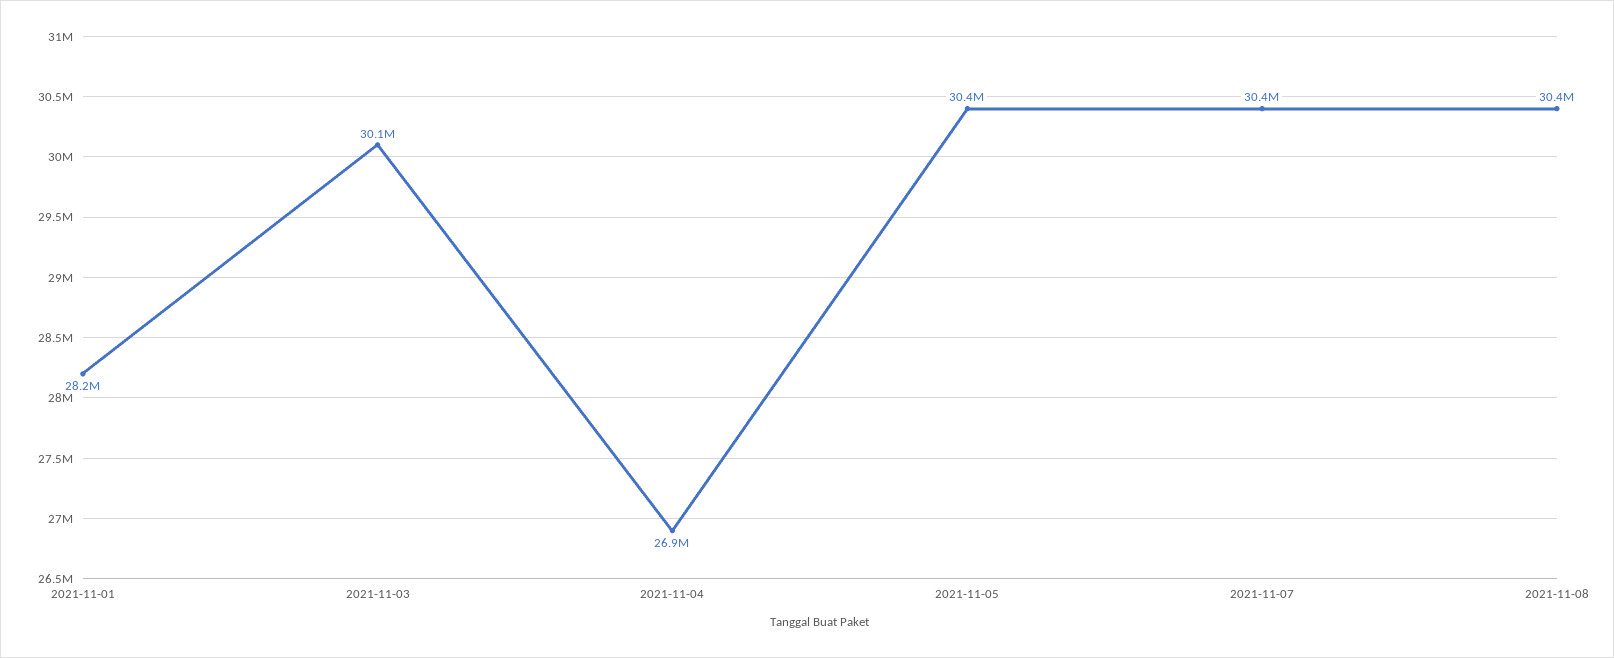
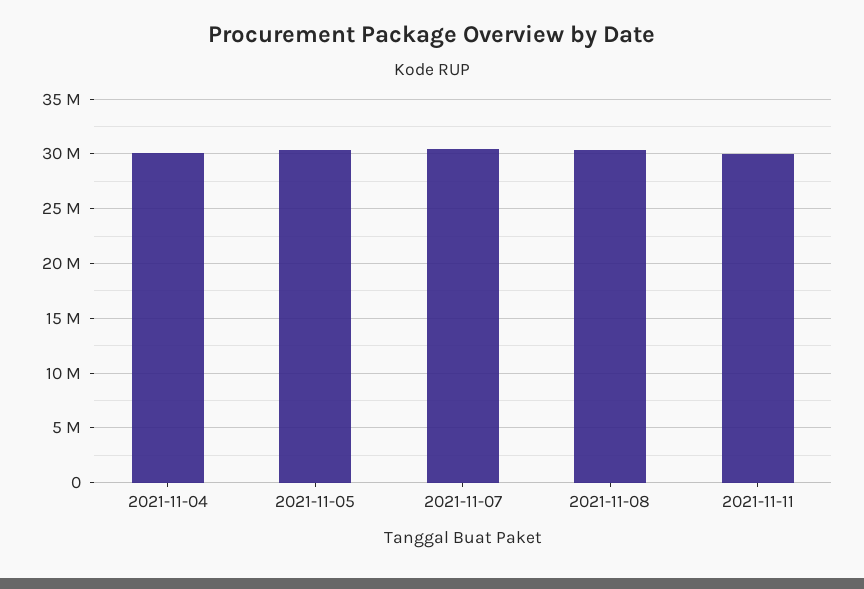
2021-11-01: 28200000 -> none
2021-11-03: 30100000 -> none
2021-11-04: 26900000 -> 30000000
2021-11-11: none -> 30000000

